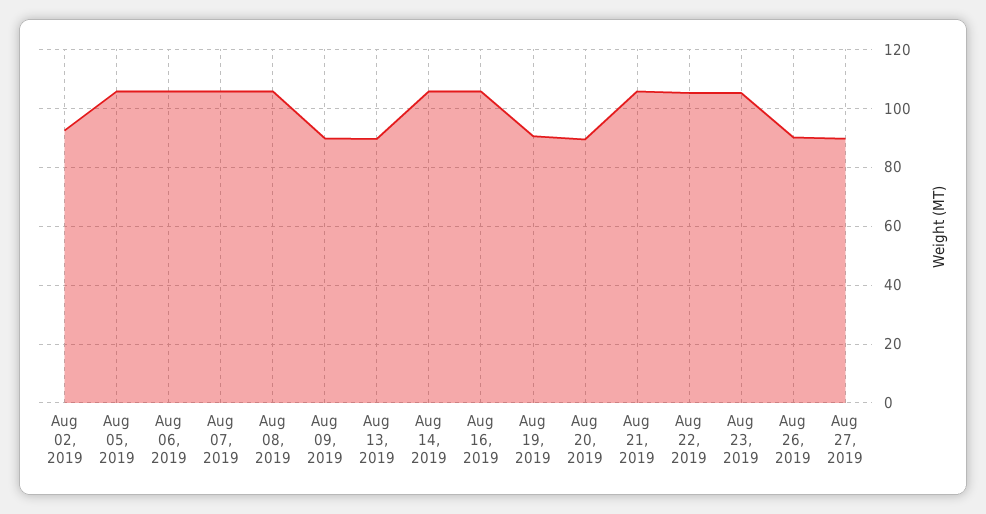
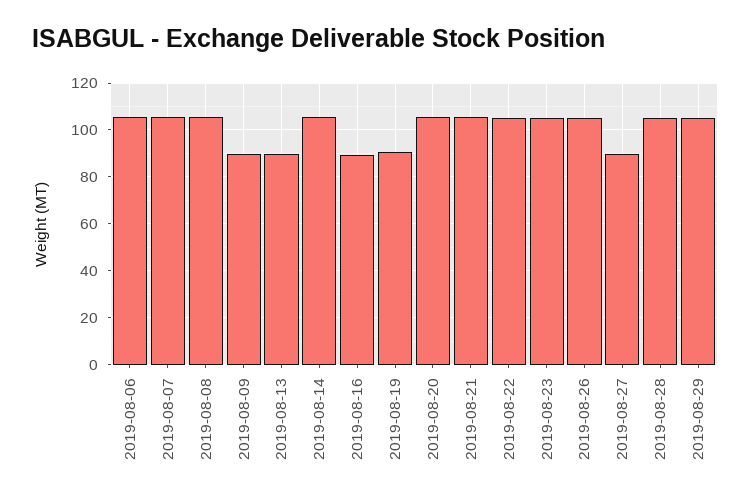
Aug 02, 2019: 92.5 -> none
Aug 05, 2019: 105 -> none
Aug 16, 2019: 105 -> 90
Aug 20, 2019: 90 -> 105
Aug 26, 2019: 90 -> 105
2019-08-28: none -> 105
2019-08-29: none -> 105

